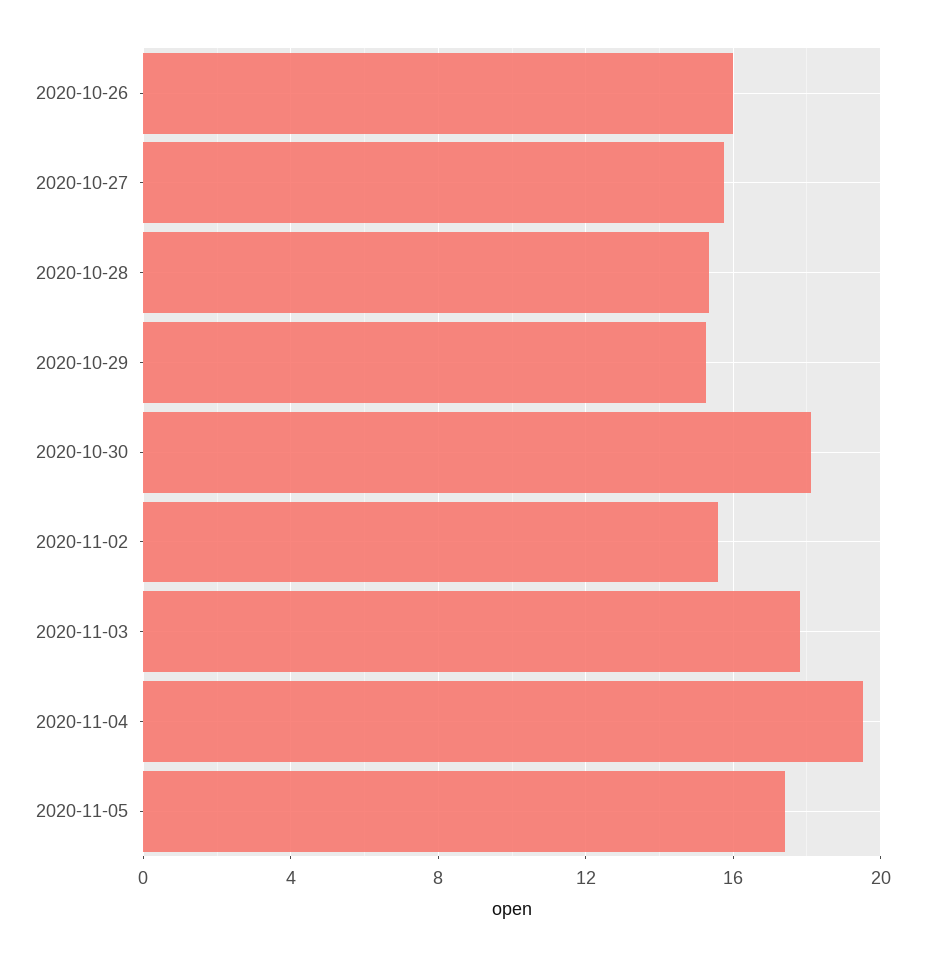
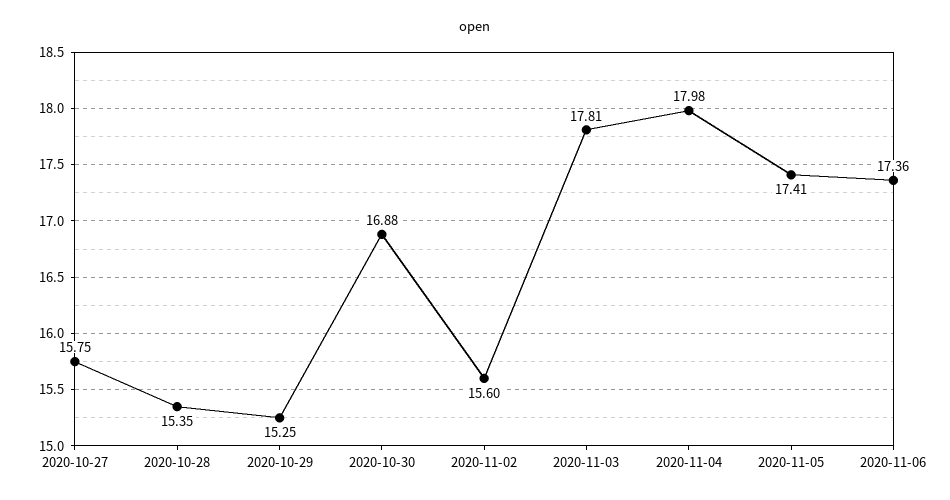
2020-10-26: 16 -> none
2020-10-30: 18 -> 16.88
2020-11-04: 19.5 -> 17.98
2020-11-06: none -> 17.36

